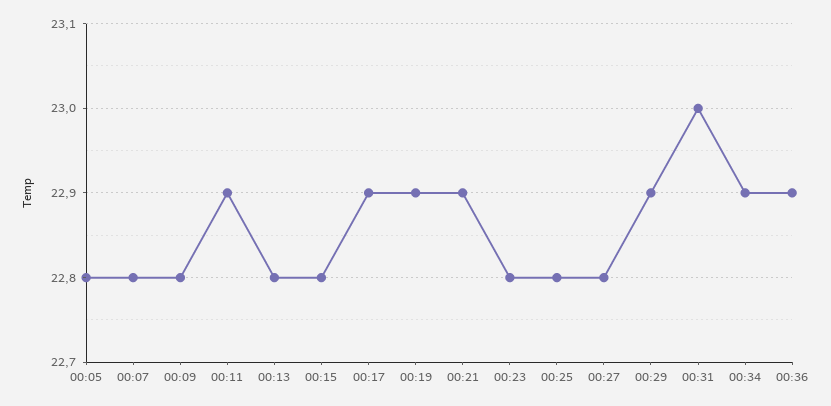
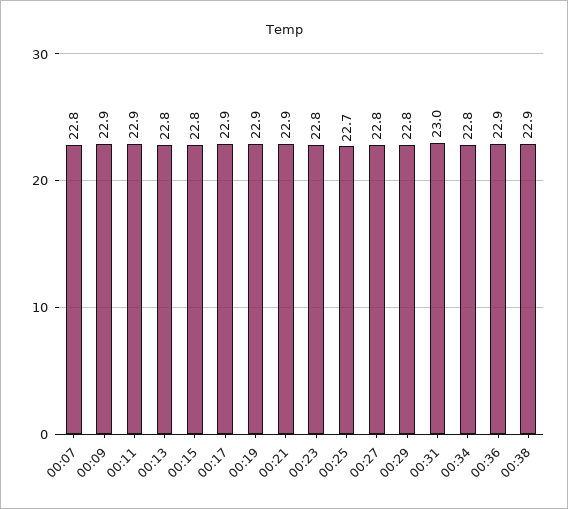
00:05: 22.8 -> none
00:09: 22.8 -> 22.9
00:25: 22.8 -> 22.7
00:29: 22.9 -> 22.8
00:34: 22.9 -> 22.8
00:38: none -> 22.9

